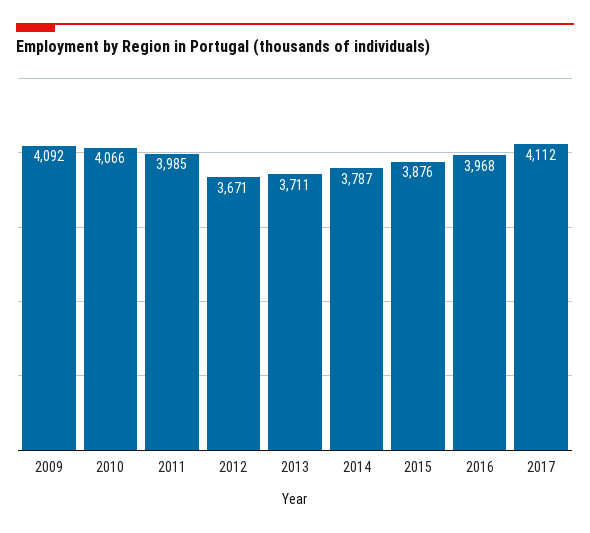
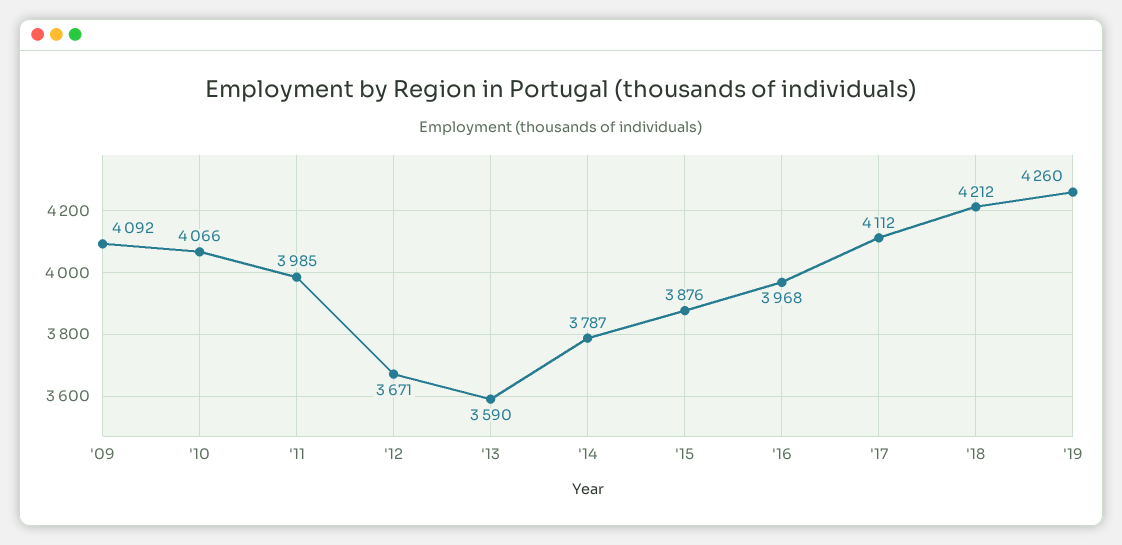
2013: 3711 -> 3590
'18: none -> 4212
'19: none -> 4260

